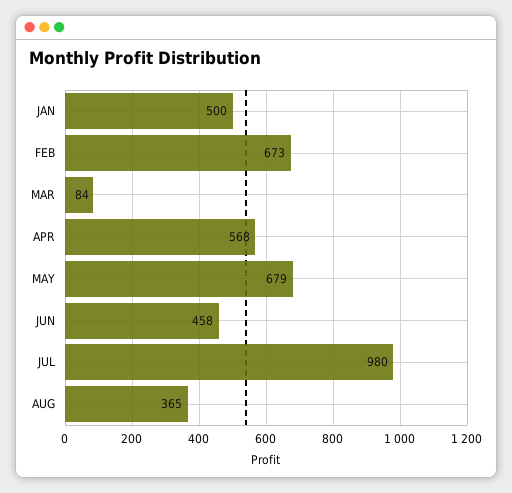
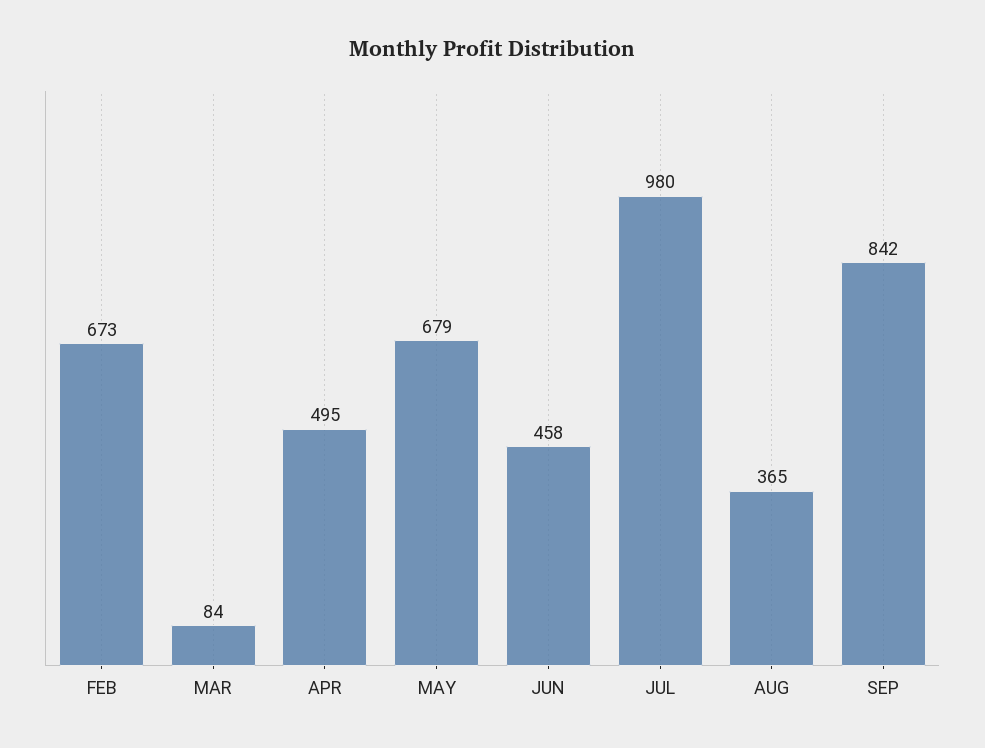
JAN: 500 -> none
APR: 568 -> 495
SEP: none -> 842

